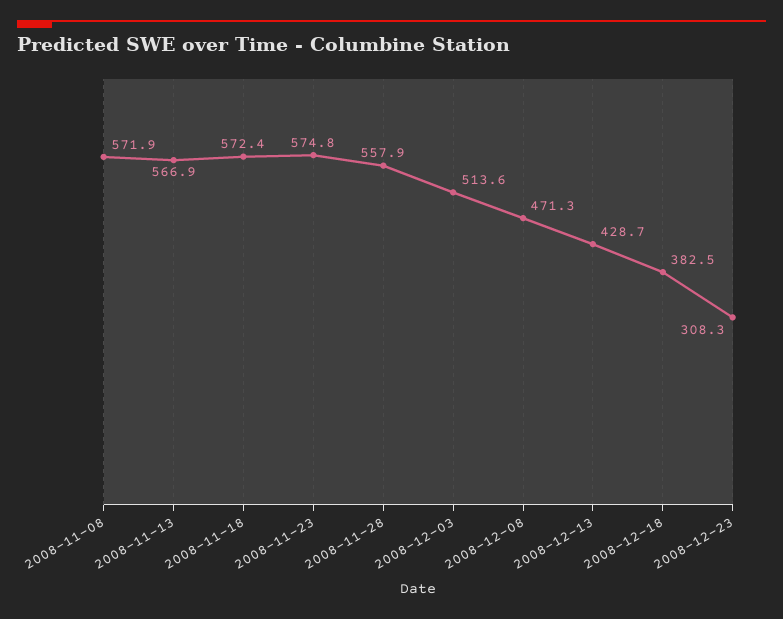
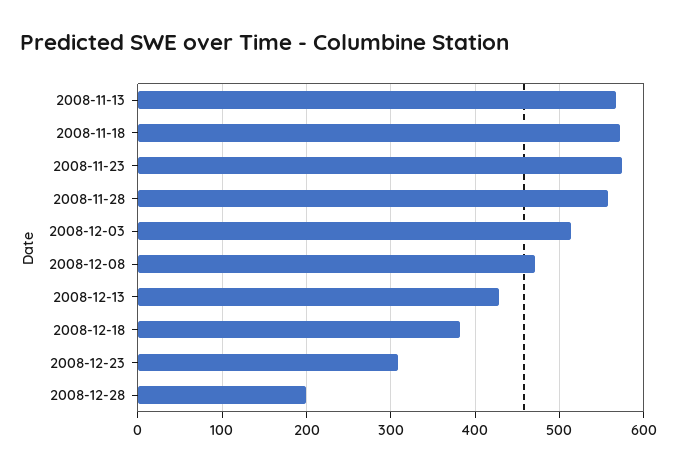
2008-11-08: 571.9 -> none
2008-12-28: none -> 200

